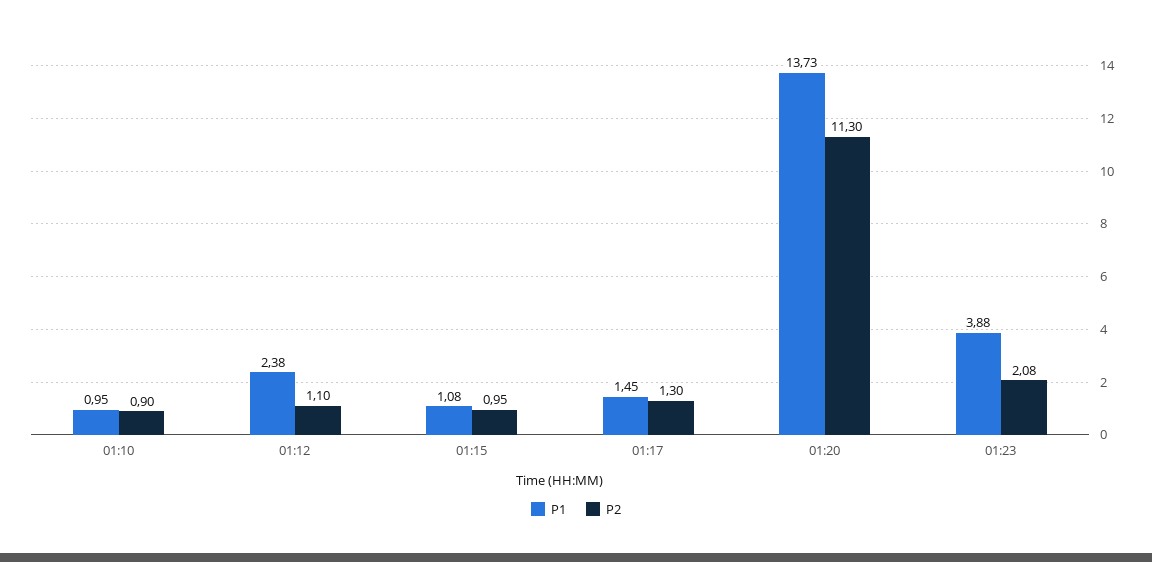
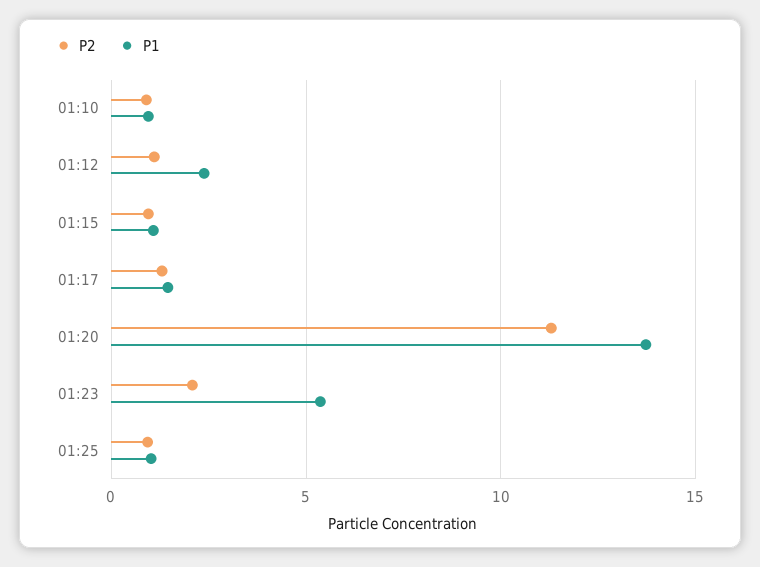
P1, 01:23: 3.88 -> 5.5
P2, 01:25: none -> 1
P1, 01:25: none -> 1

